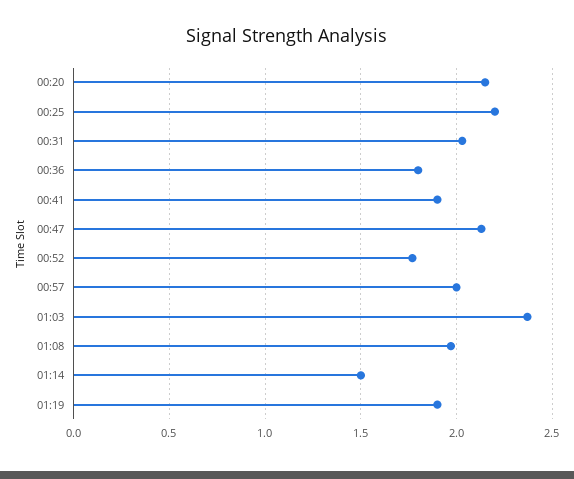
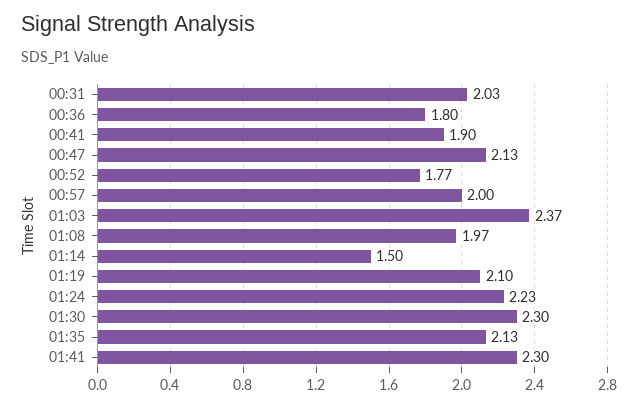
00:20: 2.15 -> none
00:25: 2.2 -> none
01:19: 1.9 -> 2.1
01:24: none -> 2.23
01:30: none -> 2.3
01:35: none -> 2.13
01:41: none -> 2.3

